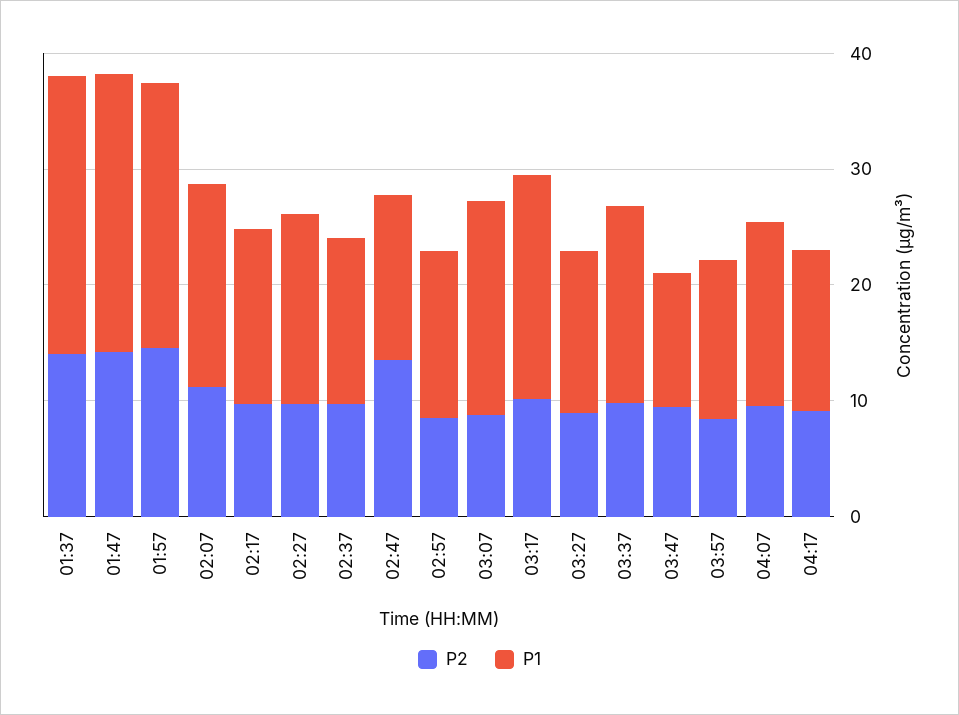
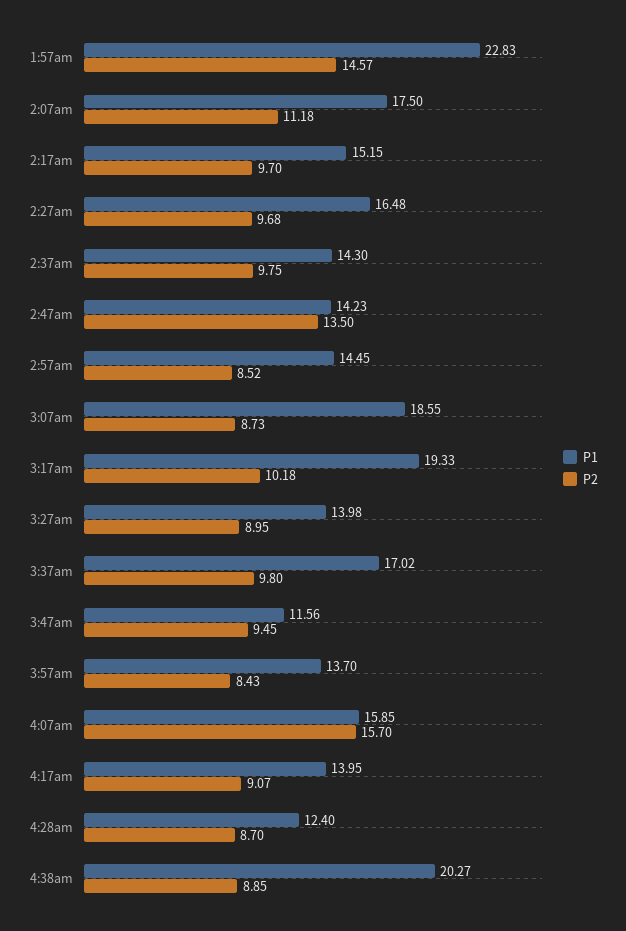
P2, 01:37: 14 -> none
P1, 01:37: 24 -> none
P2, 01:47: 14 -> none
P1, 01:47: 24 -> none
P2, 04:07: 10 -> 15.7
P1, 4:28am: none -> 12.4
P2, 4:28am: none -> 8.7
P1, 4:38am: none -> 20.27
P2, 4:38am: none -> 8.85

